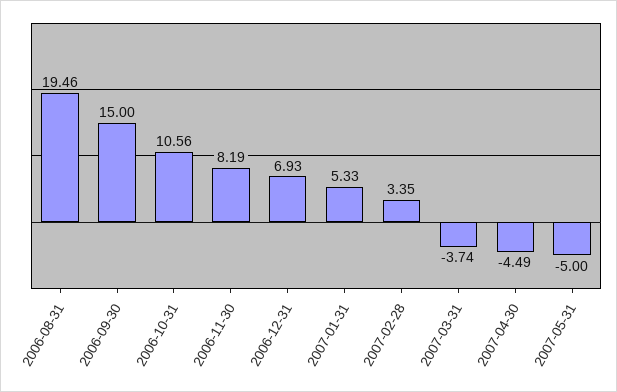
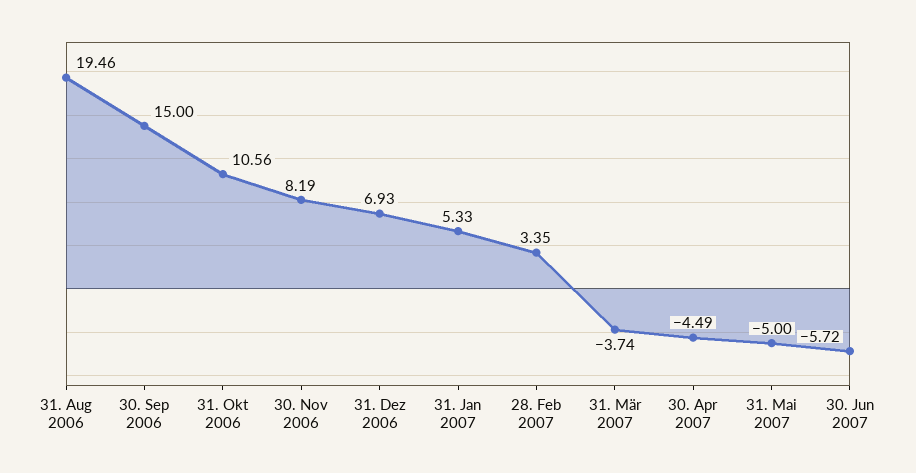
30. Jun 2007: none -> -5.72

